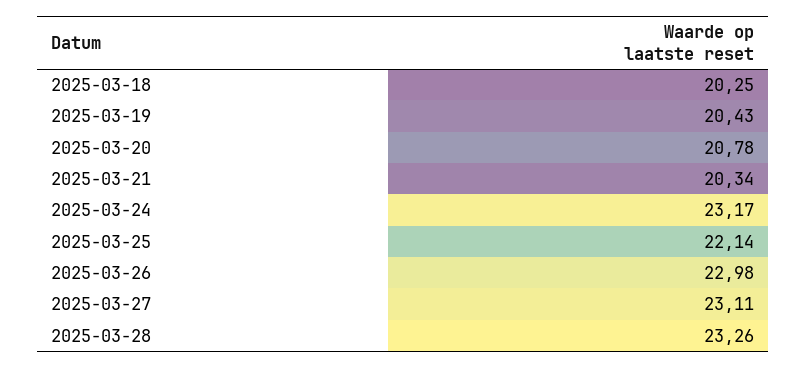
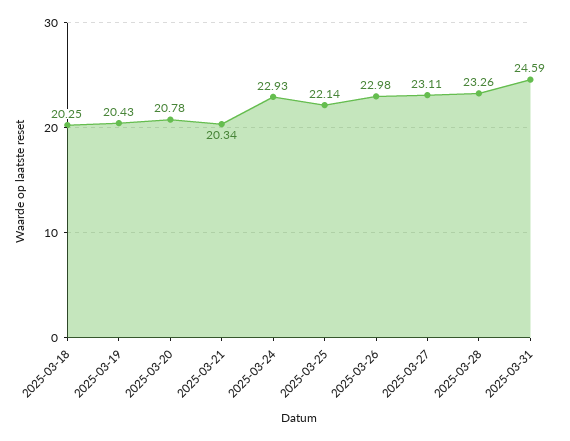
2025-03-24: 23.17 -> 22.93
2025-03-31: none -> 24.59

